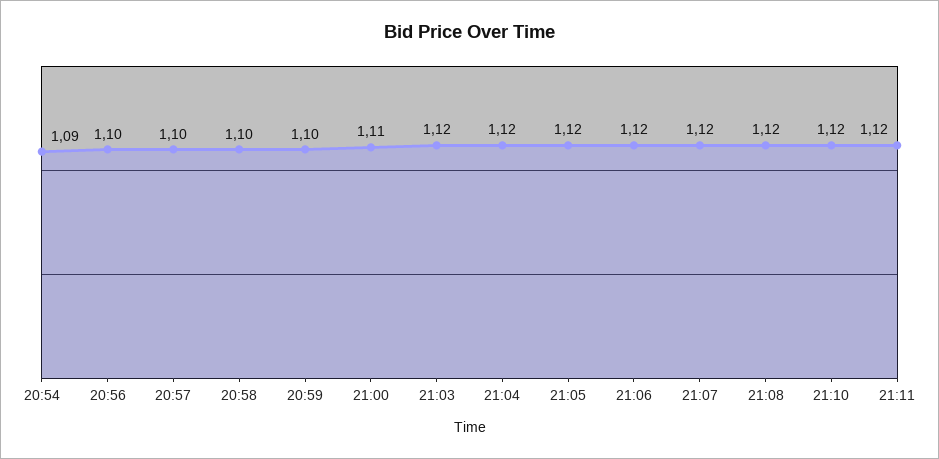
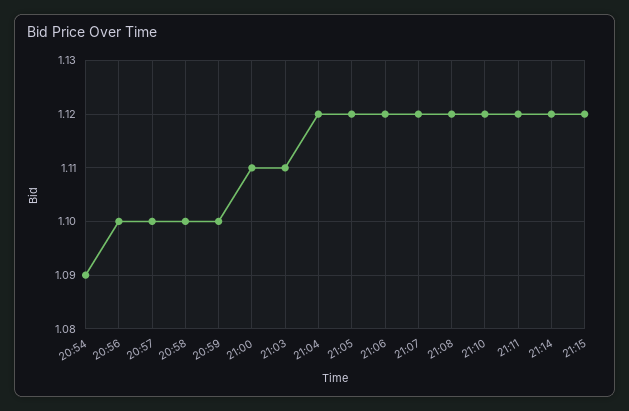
21:03: 1.12 -> 1.11
21:14: none -> 1.12
21:15: none -> 1.12

